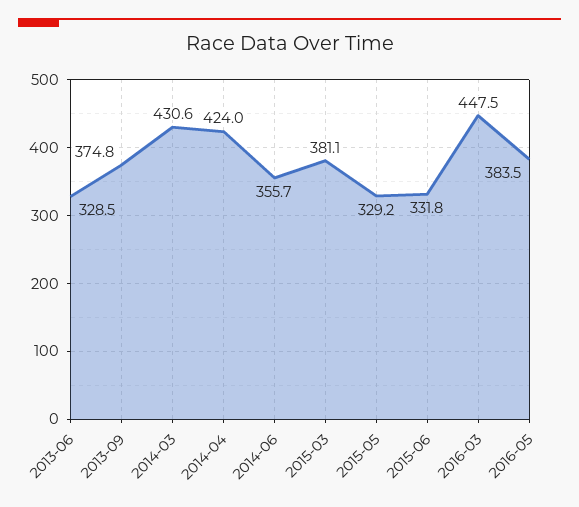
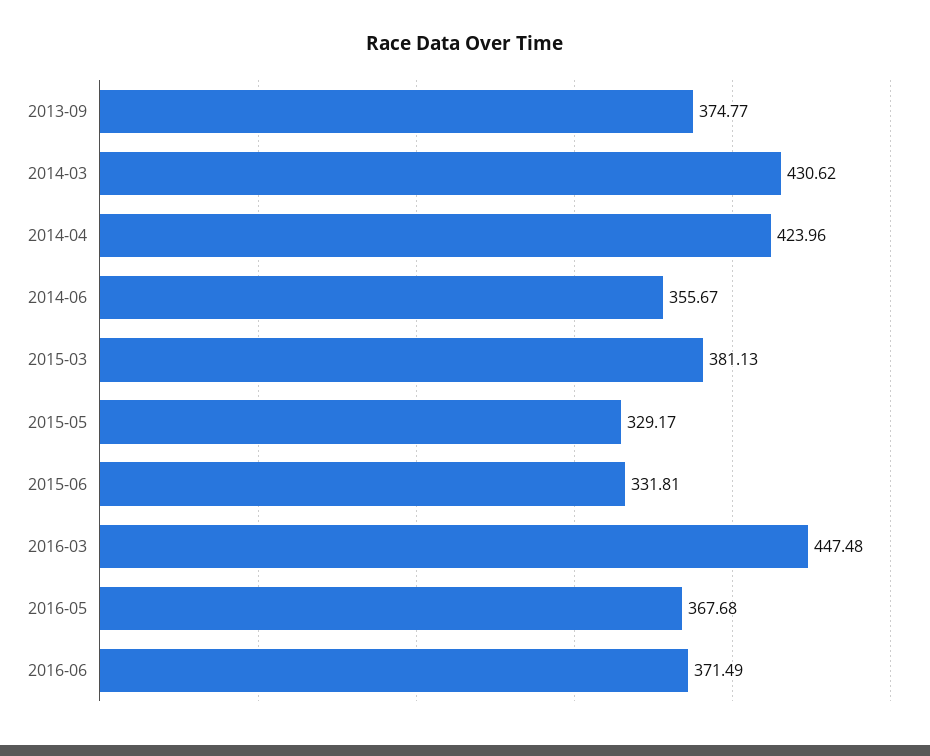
2013-06: 328.5 -> none
2016-05: 383.5 -> 367.68
2016-06: none -> 371.49

